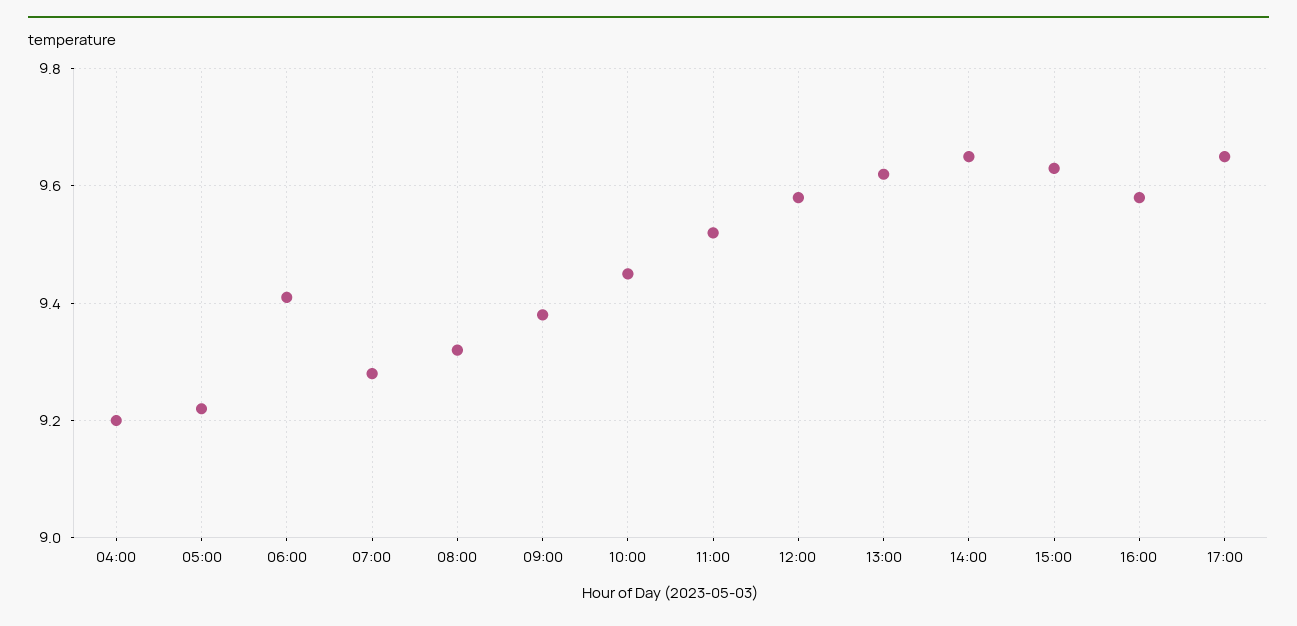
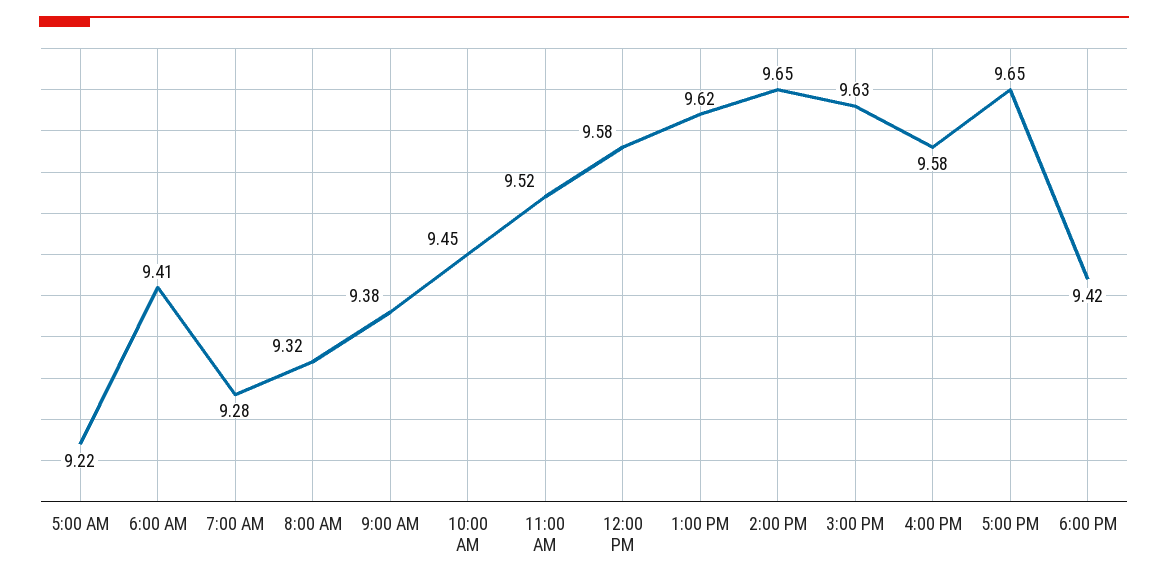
04:00: 9.2 -> none
6:00 PM: none -> 9.42

